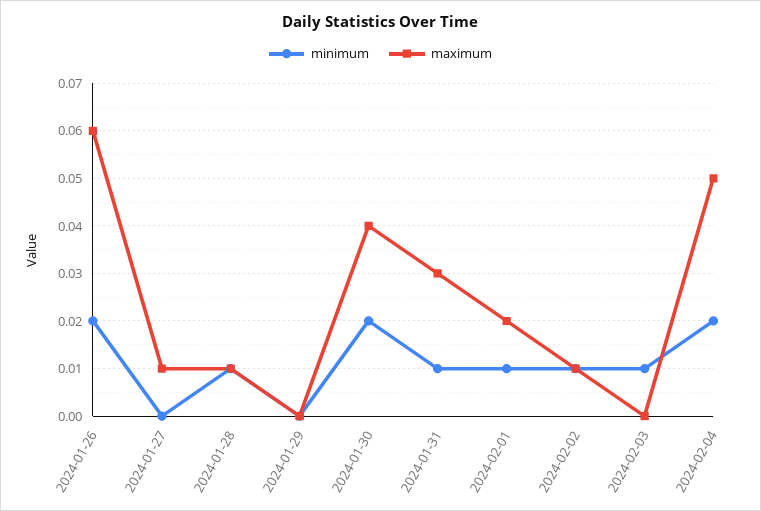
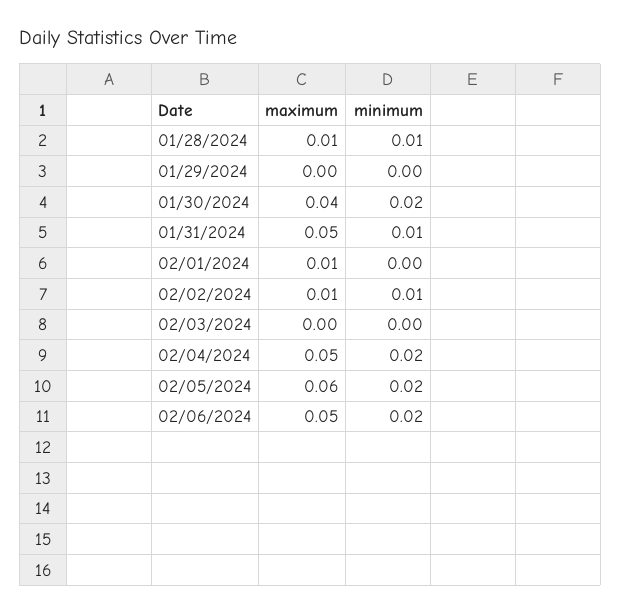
minimum, 2024-01-26: 0.02 -> none
maximum, 2024-01-26: 0.06 -> none
minimum, 2024-01-27: 0 -> none
maximum, 2024-01-27: 0.01 -> none
maximum, 2024-01-31: 0.03 -> 0.05
minimum, 2024-02-01: 0.01 -> 0
maximum, 2024-02-01: 0.02 -> 0.01
minimum, 2024-02-03: 0.01 -> 0
maximum, 02/05/2024: none -> 0.06
minimum, 02/05/2024: none -> 0.02
maximum, 02/06/2024: none -> 0.05
minimum, 02/06/2024: none -> 0.02

